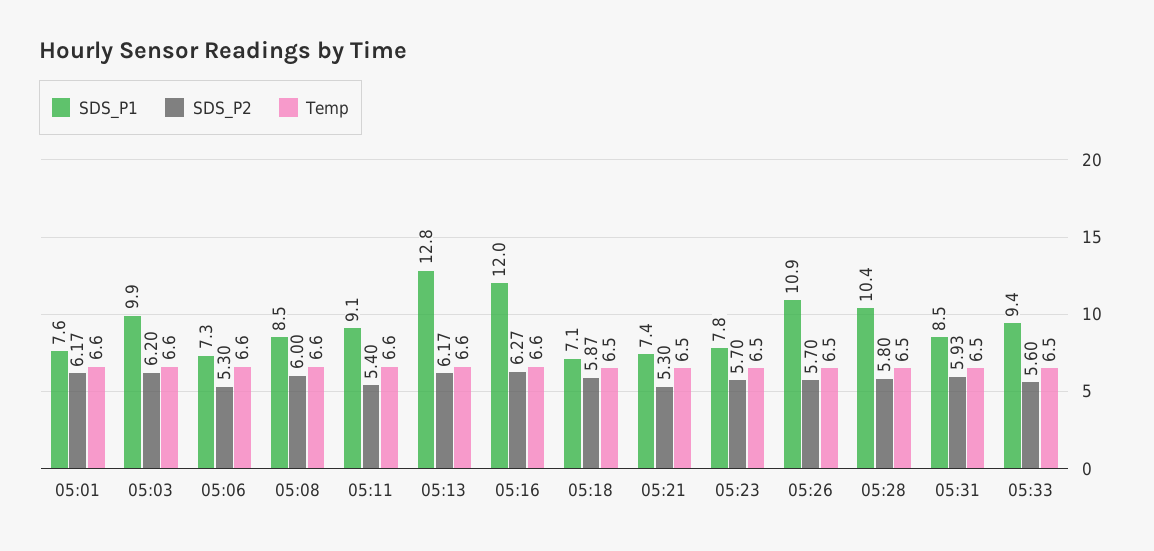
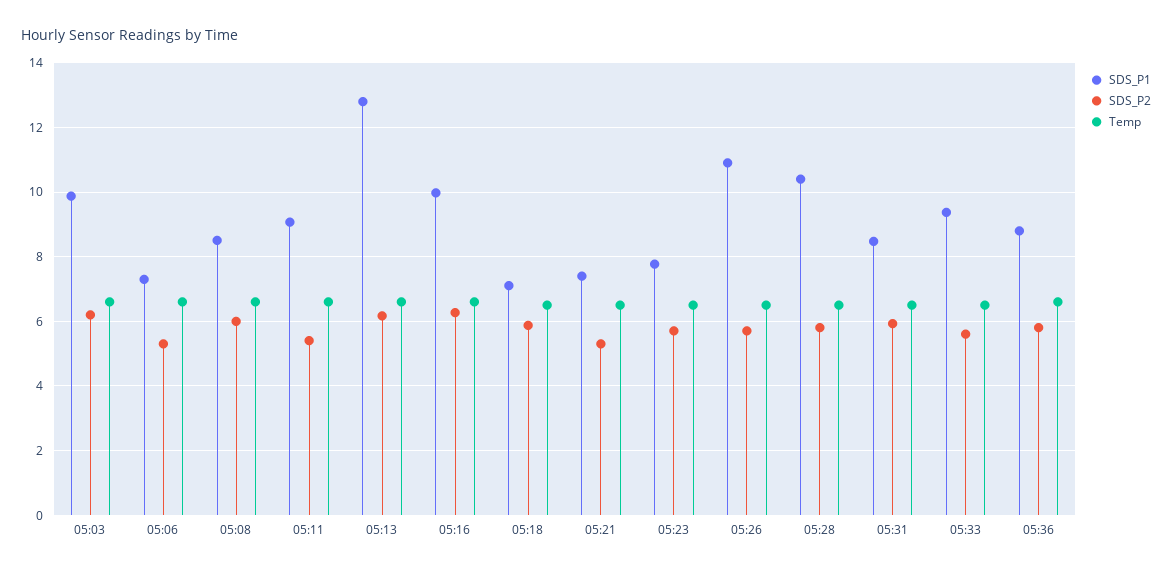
SDS_P1, 05:01: 7.6 -> none
SDS_P2, 05:01: 6.17 -> none
Temp, 05:01: 6.6 -> none
SDS_P1, 05:16: 12 -> 10
SDS_P1, 05:36: none -> 8.8
SDS_P2, 05:36: none -> 5.8
Temp, 05:36: none -> 6.6

